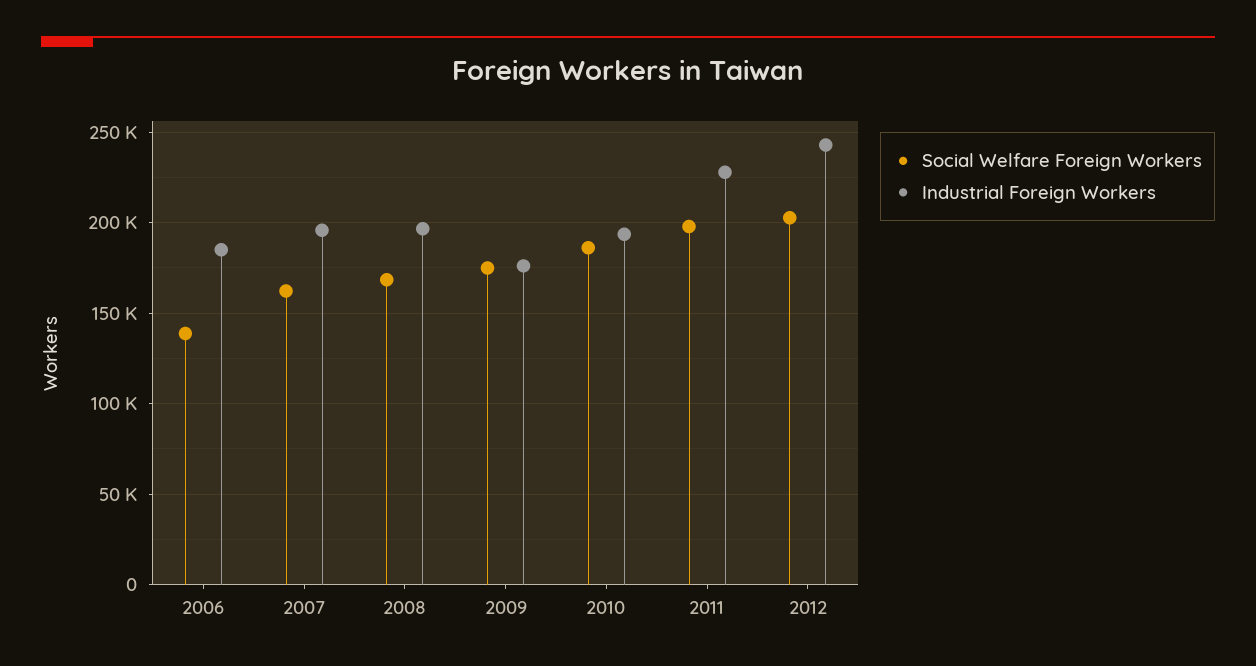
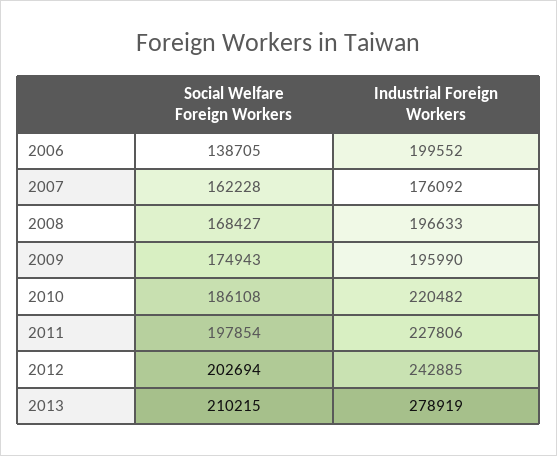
Industrial Foreign Workers, 2006: 185000 -> 199552
Industrial Foreign Workers, 2007: 195000 -> 176092
Industrial Foreign Workers, 2009: 175000 -> 195990
Industrial Foreign Workers, 2010: 195000 -> 220482
Social Welfare Foreign Workers, 2013: none -> 210215
Industrial Foreign Workers, 2013: none -> 278919

